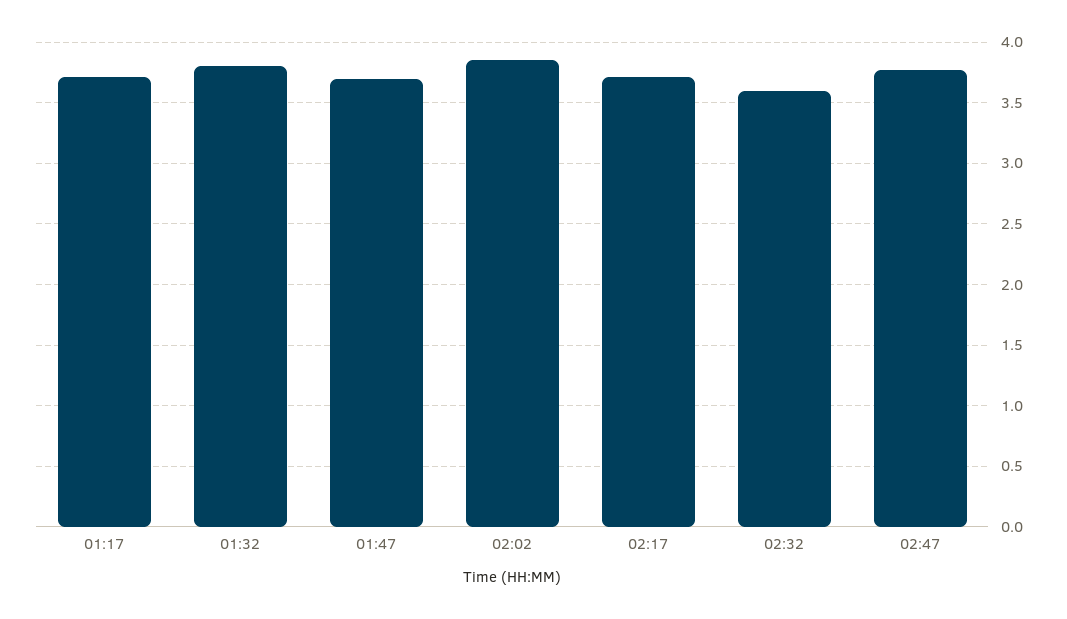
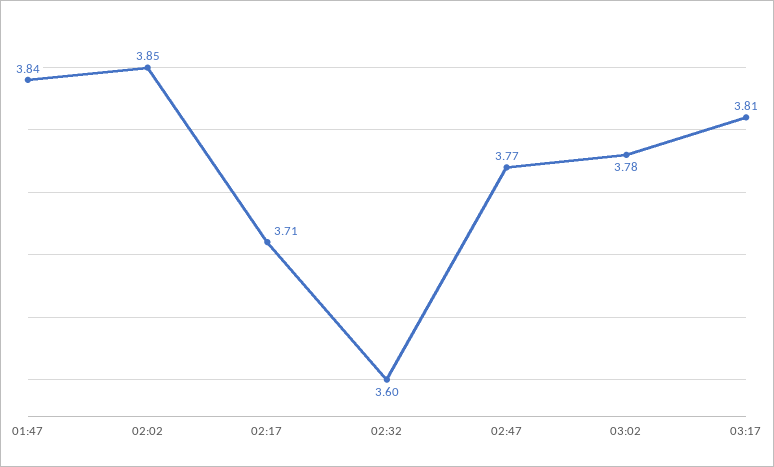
01:17: 3.7 -> none
01:32: 3.8 -> none
01:47: 3.7 -> 3.84
03:02: none -> 3.78
03:17: none -> 3.81

